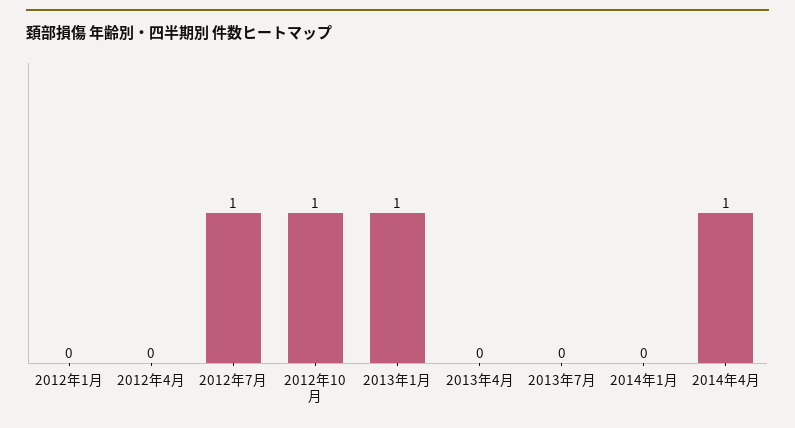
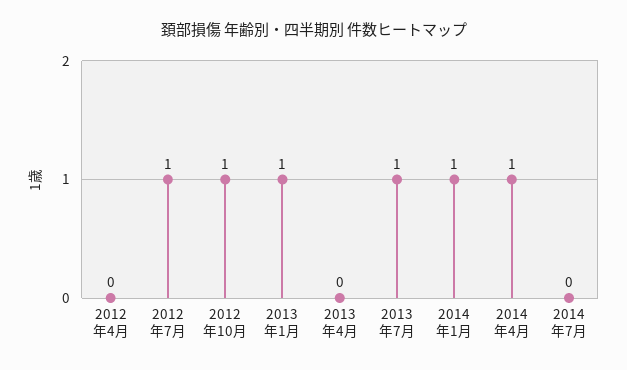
2012年1月: 0 -> none
2013年7月: 0 -> 1
2014年1月: 0 -> 1
2014年7月: none -> 0

